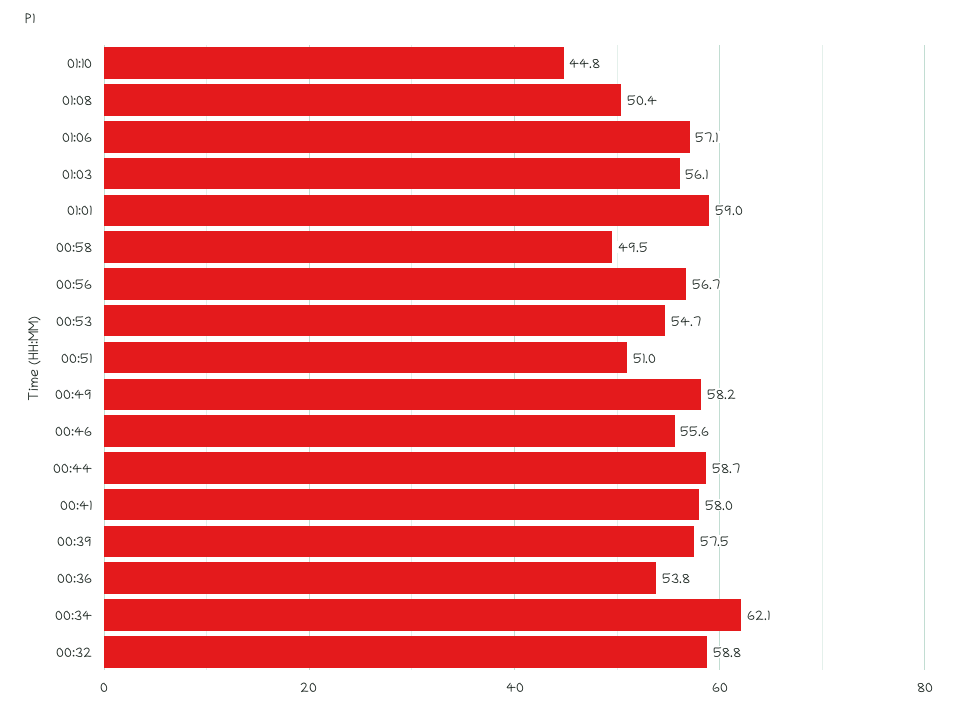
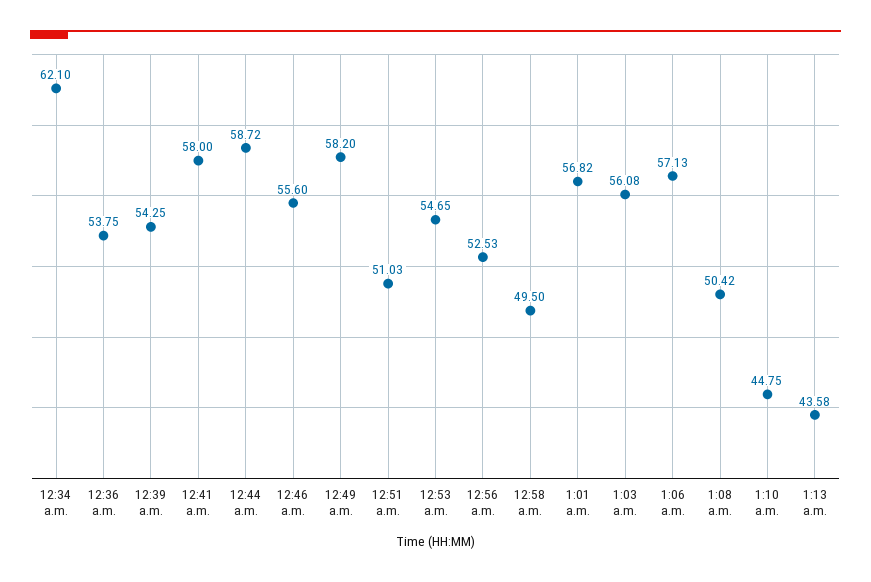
01:01: 59 -> 56.82
00:56: 56.7 -> 52.53
00:39: 57.5 -> 54.25
00:32: 58.8 -> none
1:13 a.m.: none -> 43.58

